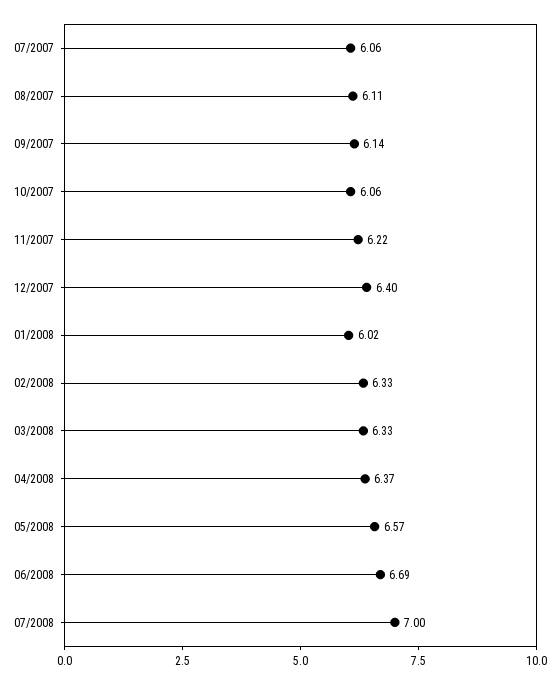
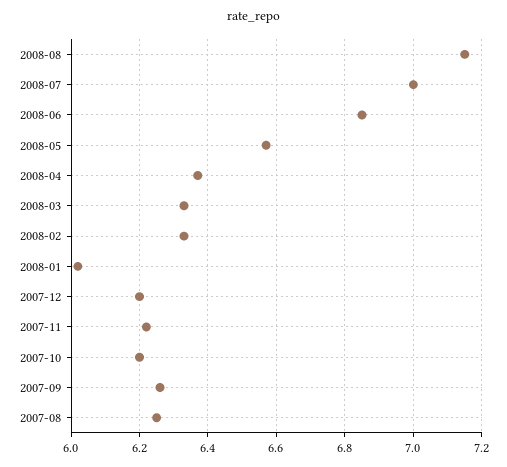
07/2007: 6.06 -> none
08/2007: 6.11 -> 6.25
09/2007: 6.14 -> 6.25
10/2007: 6.06 -> 6.2
12/2007: 6.4 -> 6.2
06/2008: 6.69 -> 6.85
2008-08: none -> 7.15

